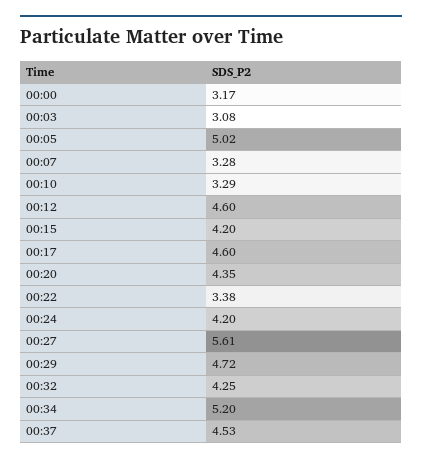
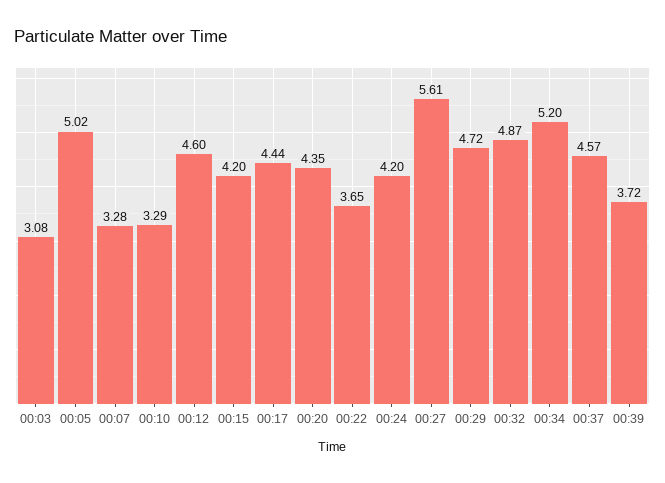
00:00: 3.17 -> none
00:17: 4.6 -> 4.44
00:22: 3.38 -> 3.65
00:32: 4.25 -> 4.87
00:37: 4.53 -> 4.57
00:39: none -> 3.72

